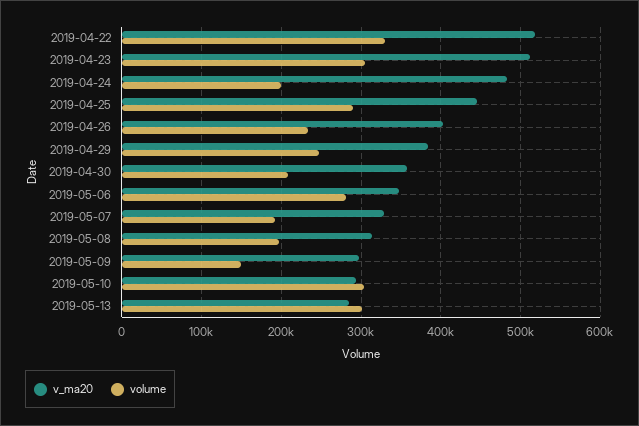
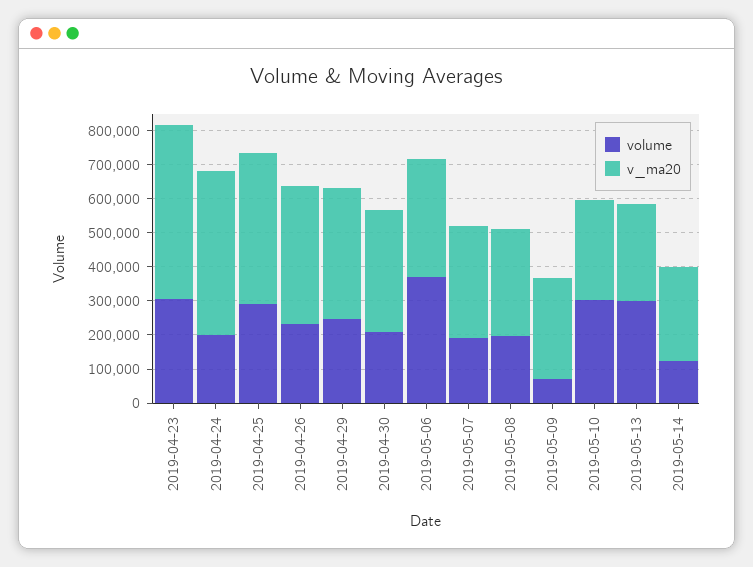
v_ma20, 2019-04-22: 520000 -> none
volume, 2019-04-22: 330000 -> none
volume, 2019-05-06: 280000 -> 375000
volume, 2019-05-09: 150000 -> 75000
volume, 2019-05-14: none -> 125000
v_ma20, 2019-05-14: none -> 275000

